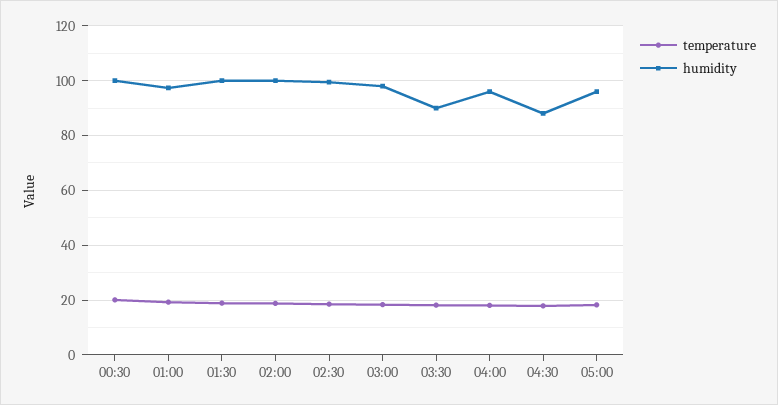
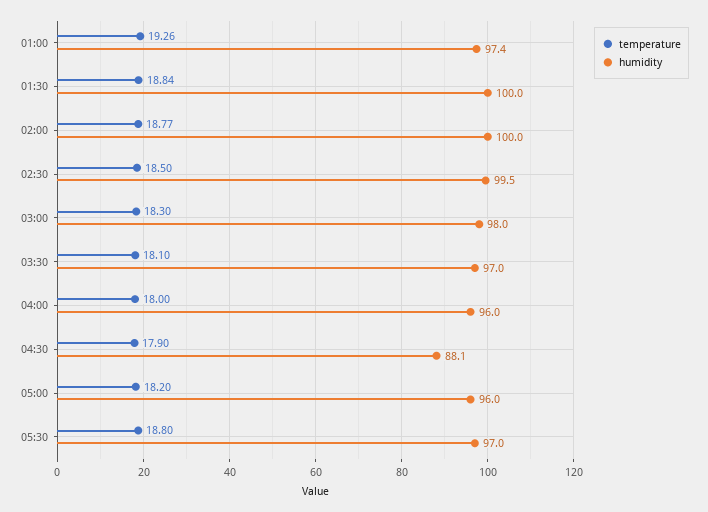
temperature, 00:30: 20 -> none
humidity, 00:30: 100 -> none
humidity, 03:30: 90 -> 97
temperature, 05:30: none -> 18.8
humidity, 05:30: none -> 97

